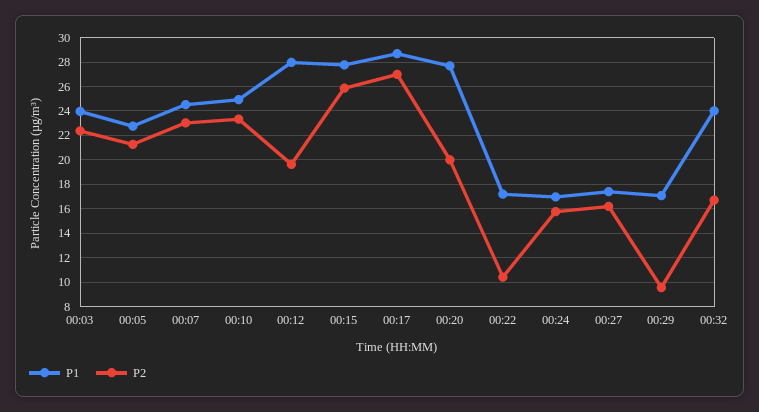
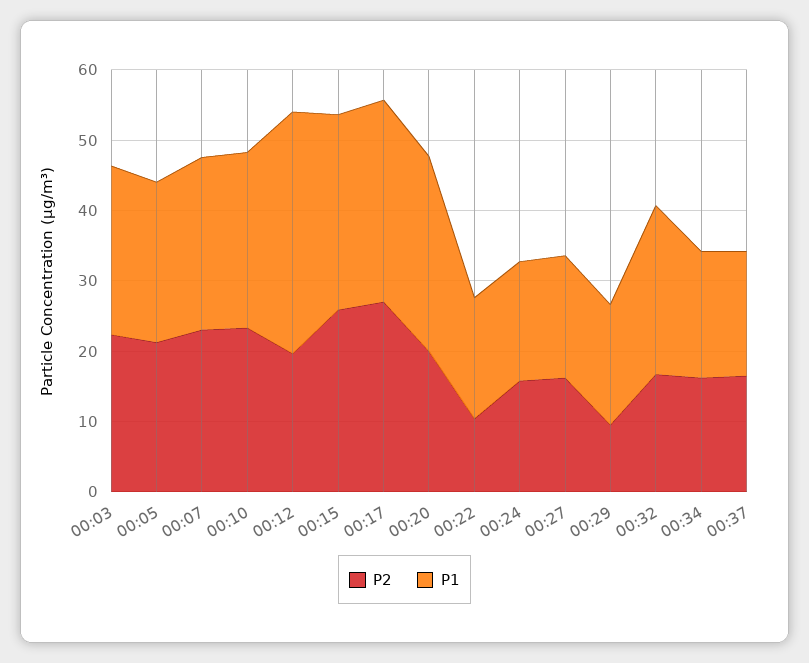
P1, 00:12: 28 -> 34
P2, 00:34: none -> 16
P1, 00:34: none -> 18
P2, 00:37: none -> 16
P1, 00:37: none -> 18

